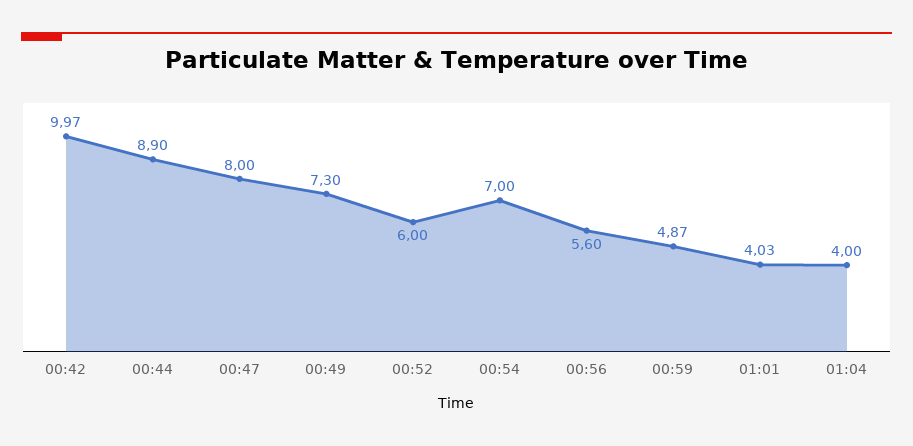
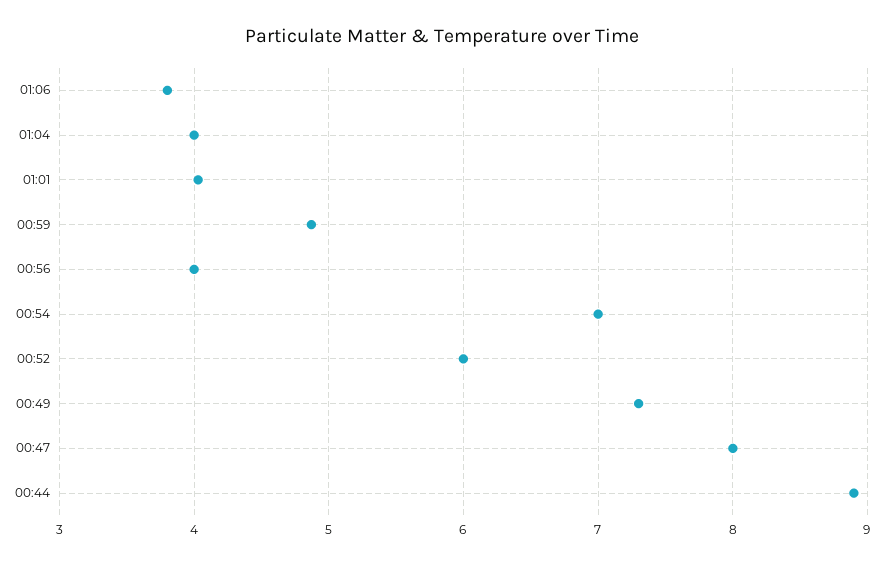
00:42: 9.97 -> none
00:56: 5.6 -> 4
01:06: none -> 3.8

